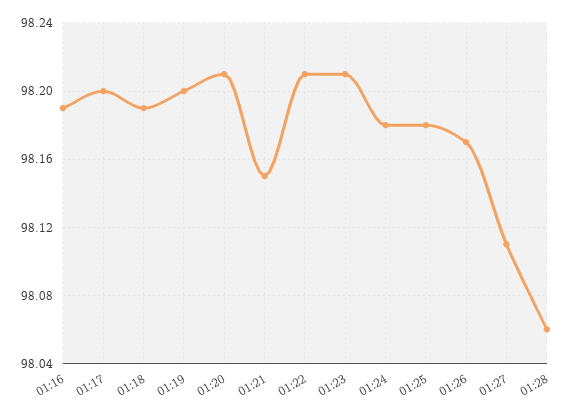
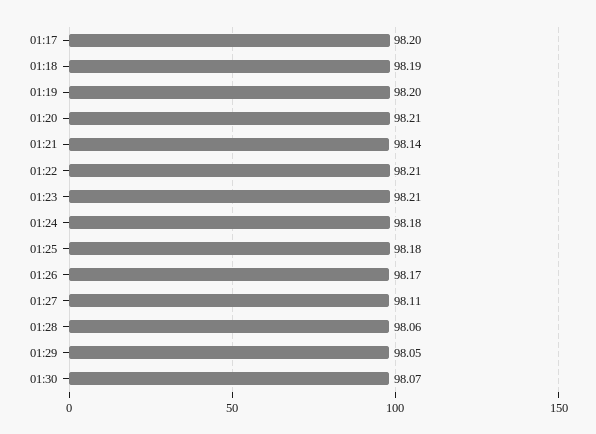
01:16: 98.19 -> none
01:21: 98.15 -> 98.14
01:29: none -> 98.05
01:30: none -> 98.07

